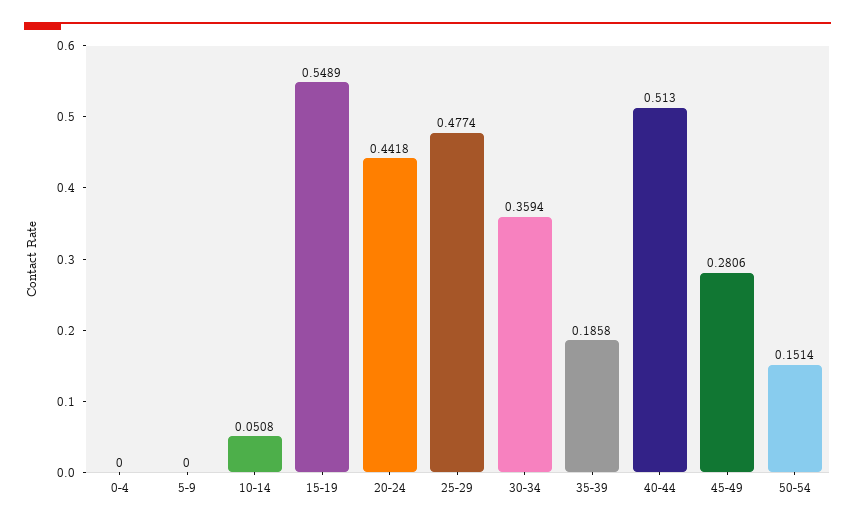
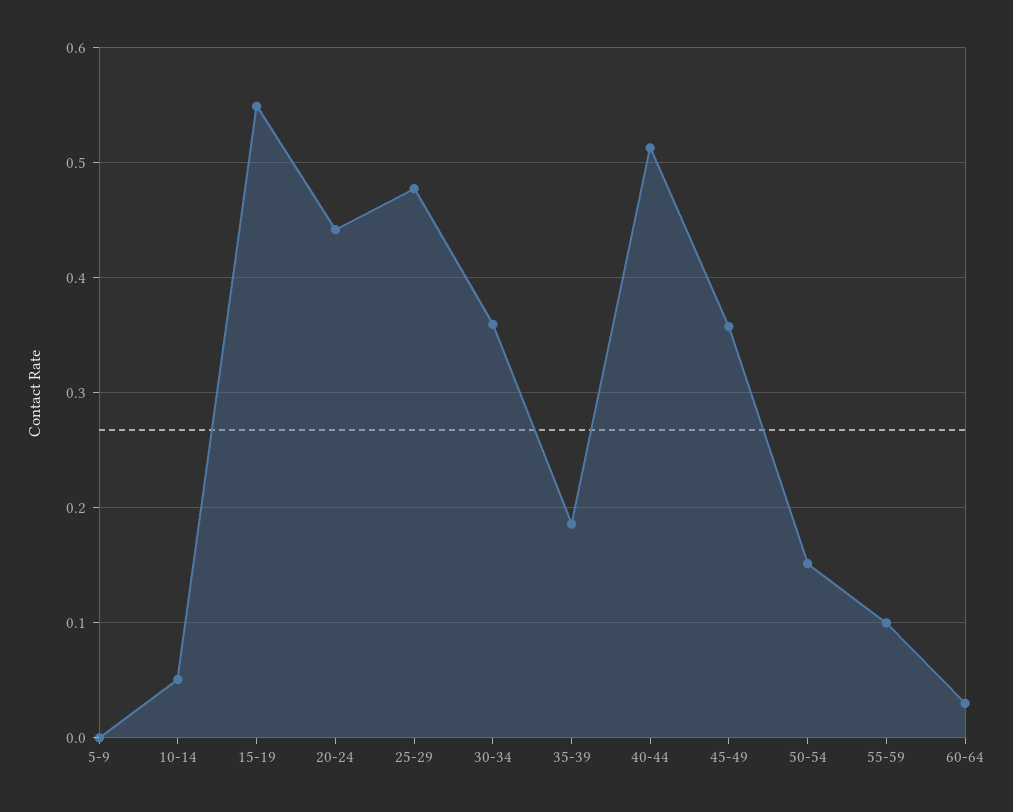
0-4: 0 -> none
45-49: 0.2806 -> 0.36
55-59: none -> 0.1
60-64: none -> 0.03

